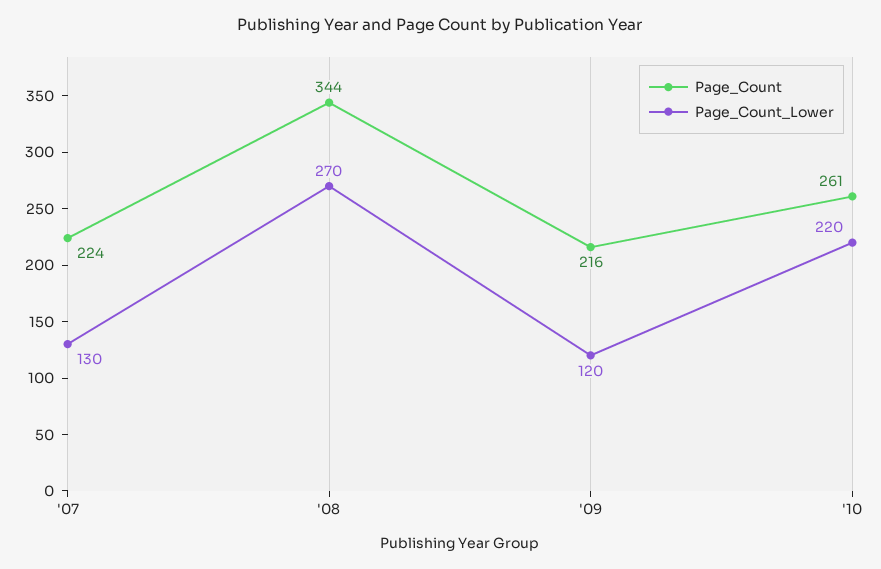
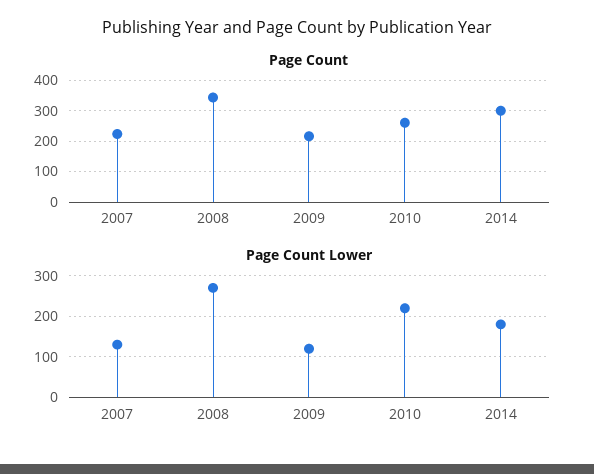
Page_Count, 2014: none -> 300
Page_Count_Lower, 2014: none -> 180

